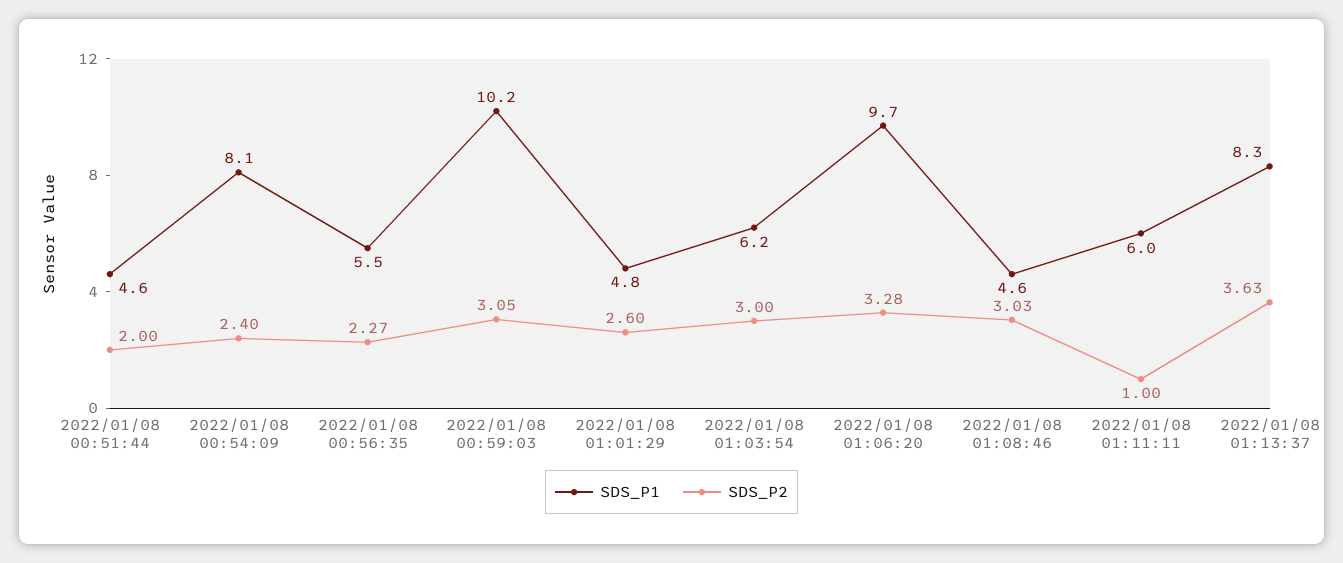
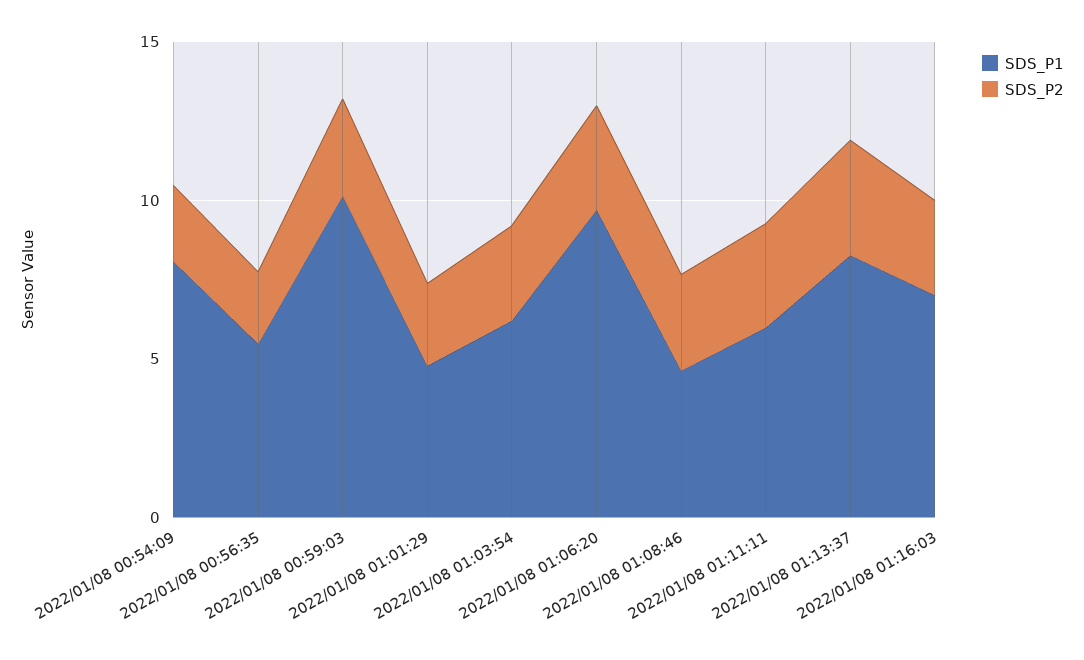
SDS_P1, 2022/01/08 00:51:44: 4.6 -> none
SDS_P2, 2022/01/08 00:51:44: 2 -> none
SDS_P2, 2022/01/08 01:11:11: 1 -> 3
SDS_P1, 2022/01/08 01:16:03: none -> 7
SDS_P2, 2022/01/08 01:16:03: none -> 3

